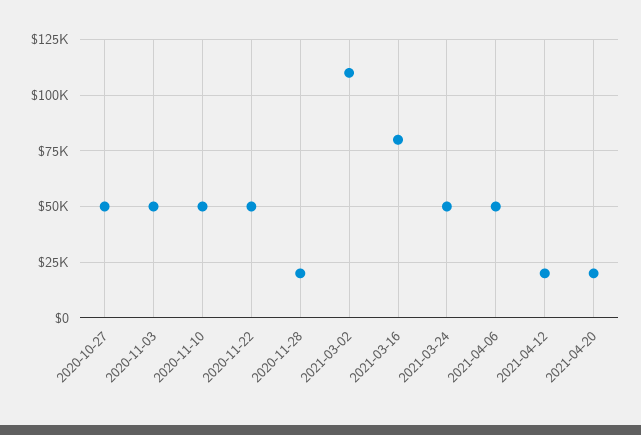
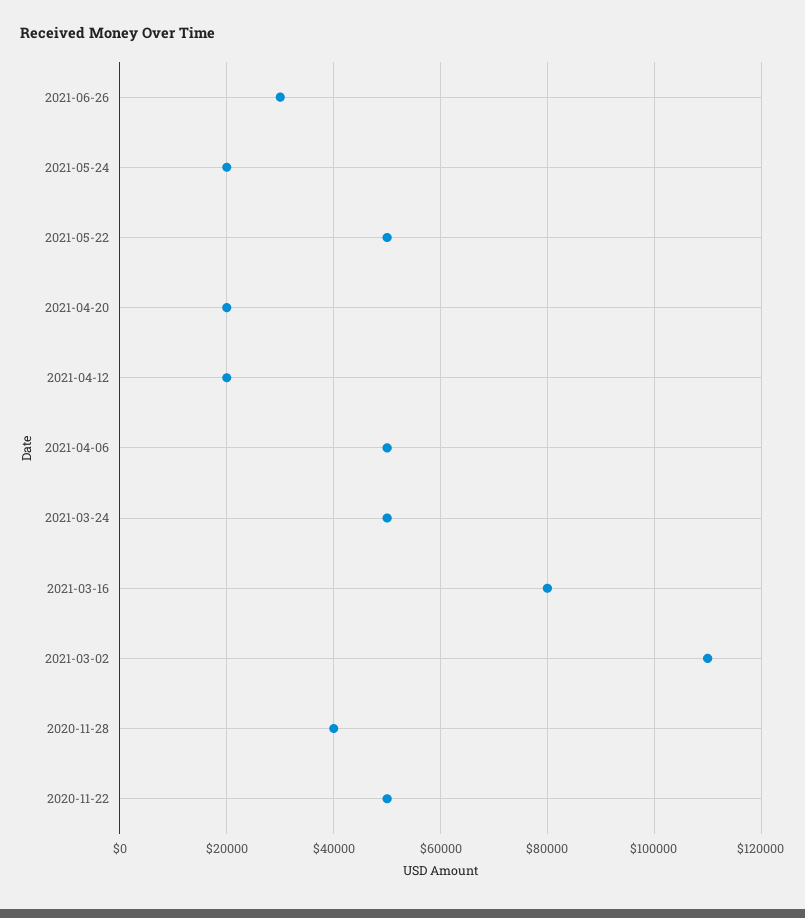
2020-10-27: 50000 -> none
2020-11-03: 50000 -> none
2020-11-10: 50000 -> none
2020-11-28: 20000 -> 40000
2021-06-26: none -> 30000
2021-05-24: none -> 20000
2021-05-22: none -> 50000

